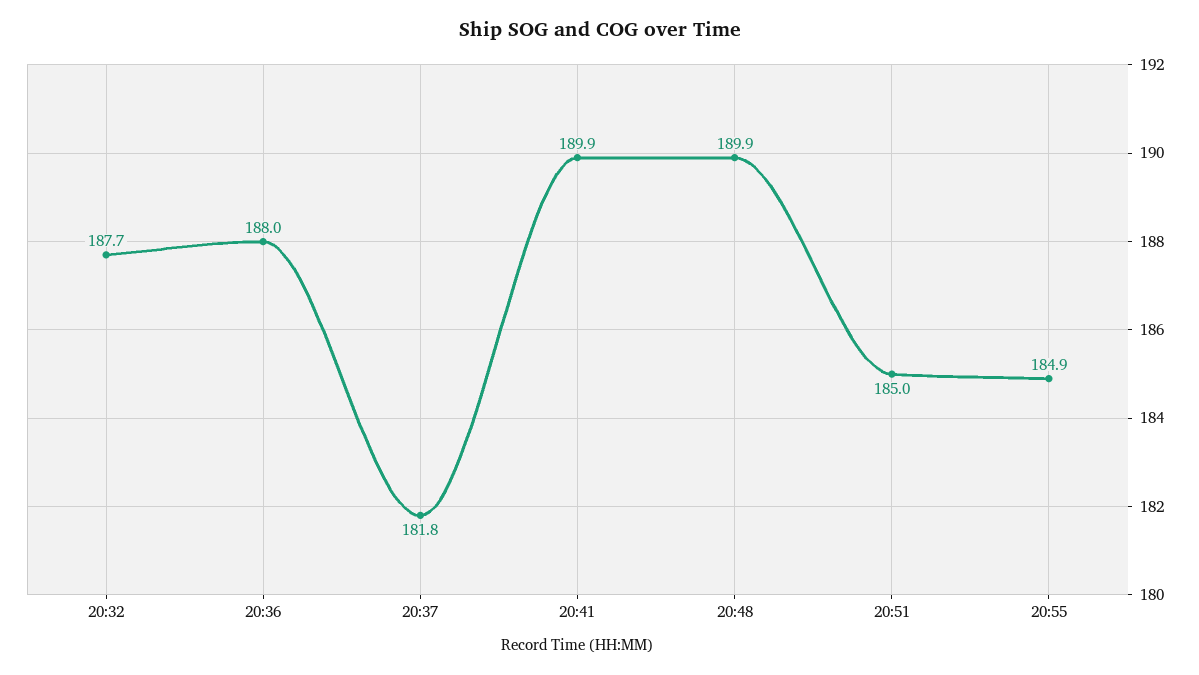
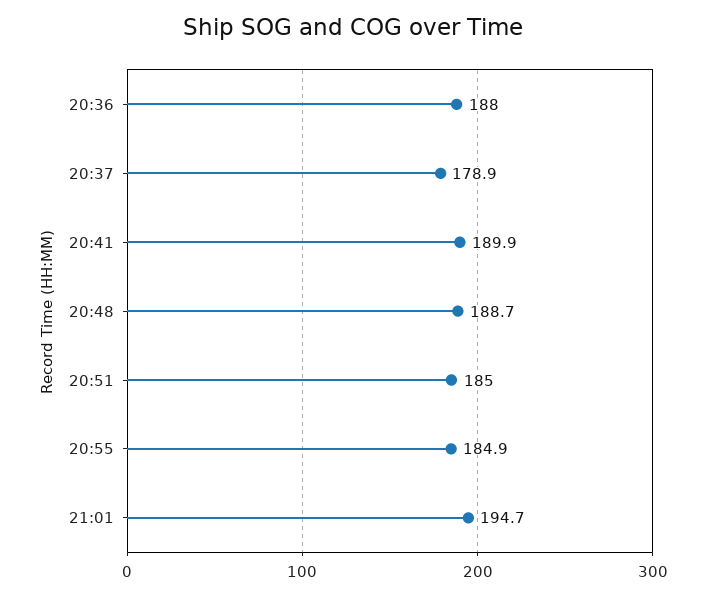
20:32: 187.7 -> none
20:37: 181.8 -> 178.9
20:48: 189.9 -> 188.7
21:01: none -> 194.7

